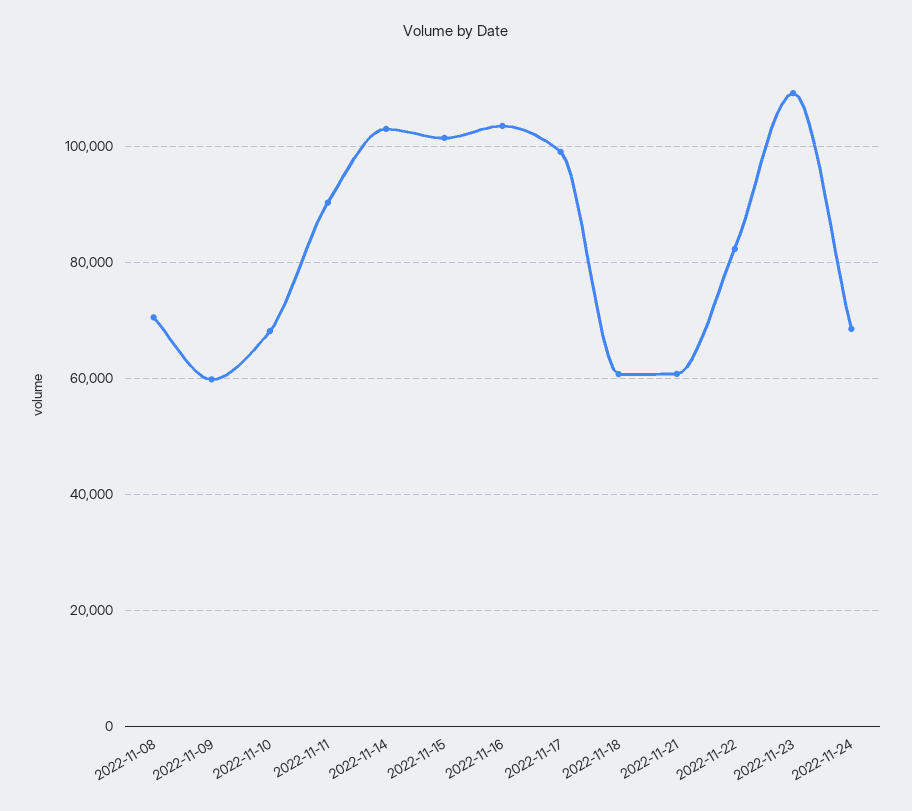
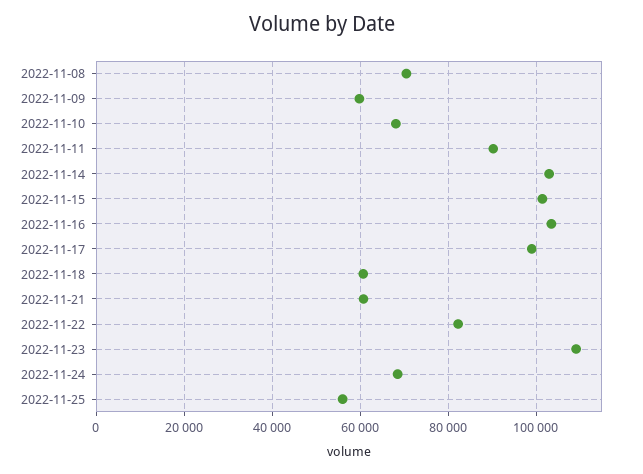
2022-11-25: none -> 56000

